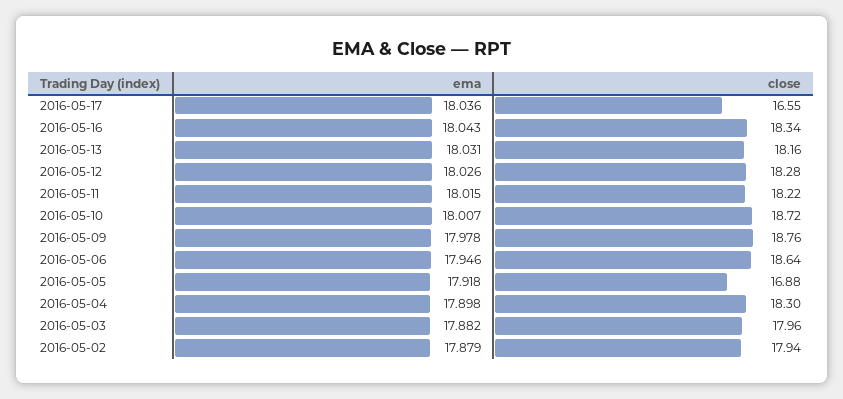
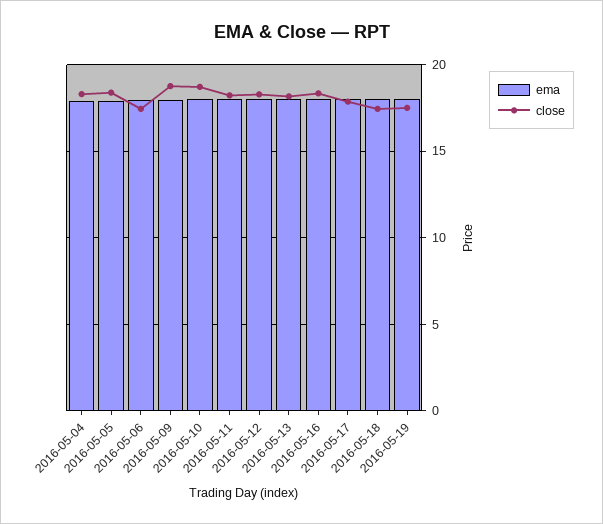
close, 2016-05-17: 16.55 -> 18
close, 2016-05-06: 18.64 -> 17.5
close, 2016-05-05: 16.88 -> 18.5
ema, 2016-05-03: 17.882 -> none
close, 2016-05-03: 17.96 -> none
ema, 2016-05-02: 17.879 -> none
close, 2016-05-02: 17.94 -> none
ema, 2016-05-18: none -> 18
close, 2016-05-18: none -> 17.5
ema, 2016-05-19: none -> 18
close, 2016-05-19: none -> 17.5

